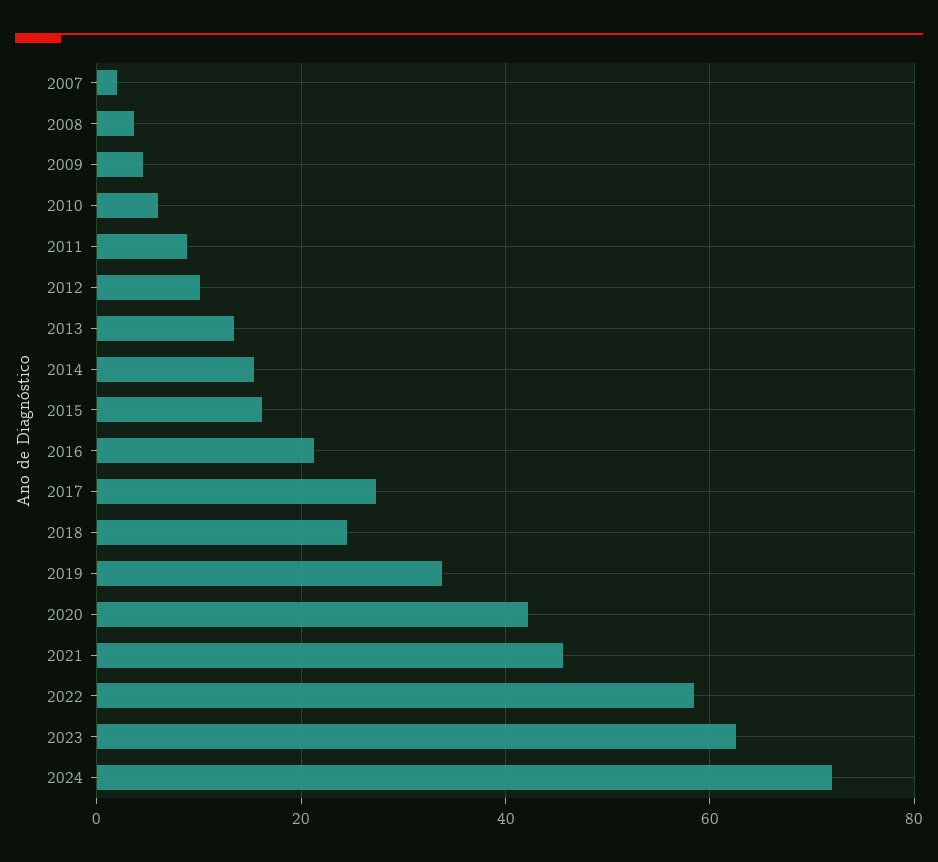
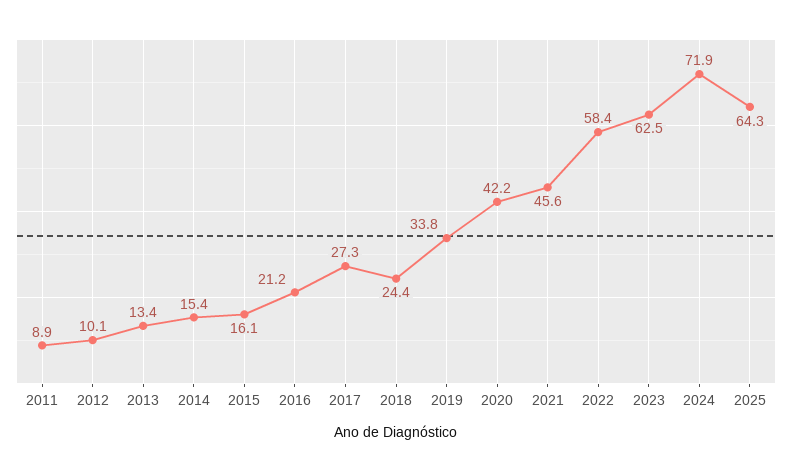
2007: 2 -> none
2008: 4 -> none
2009: 4 -> none
2010: 6 -> none
2025: none -> 64.3

